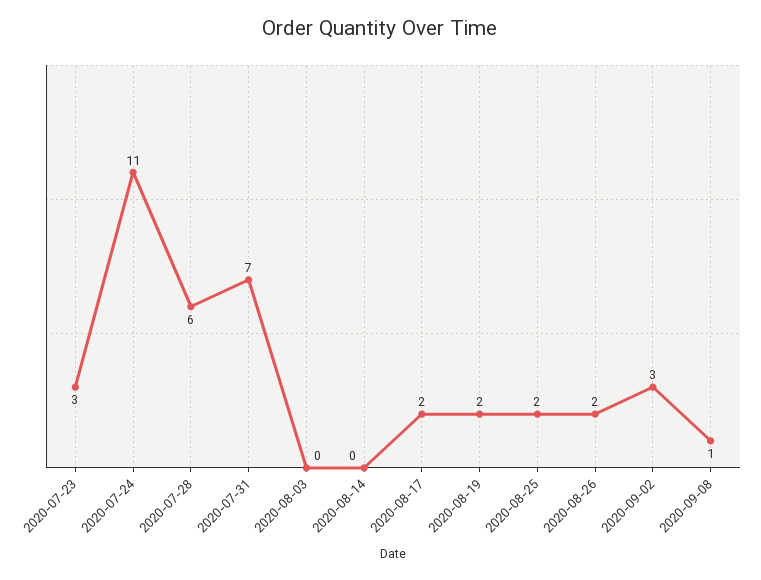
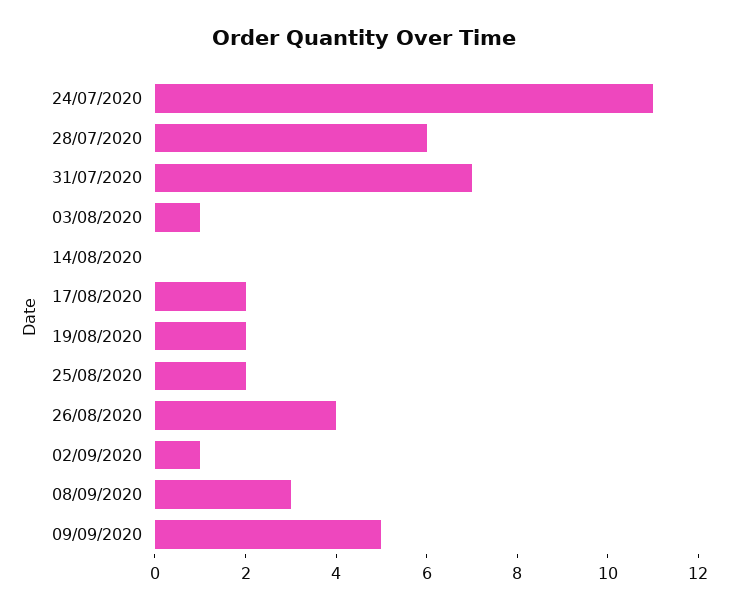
2020-07-23: 3 -> none
2020-08-03: 0 -> 1
2020-08-26: 2 -> 4
2020-09-02: 3 -> 1
2020-09-08: 1 -> 3
09/09/2020: none -> 5

